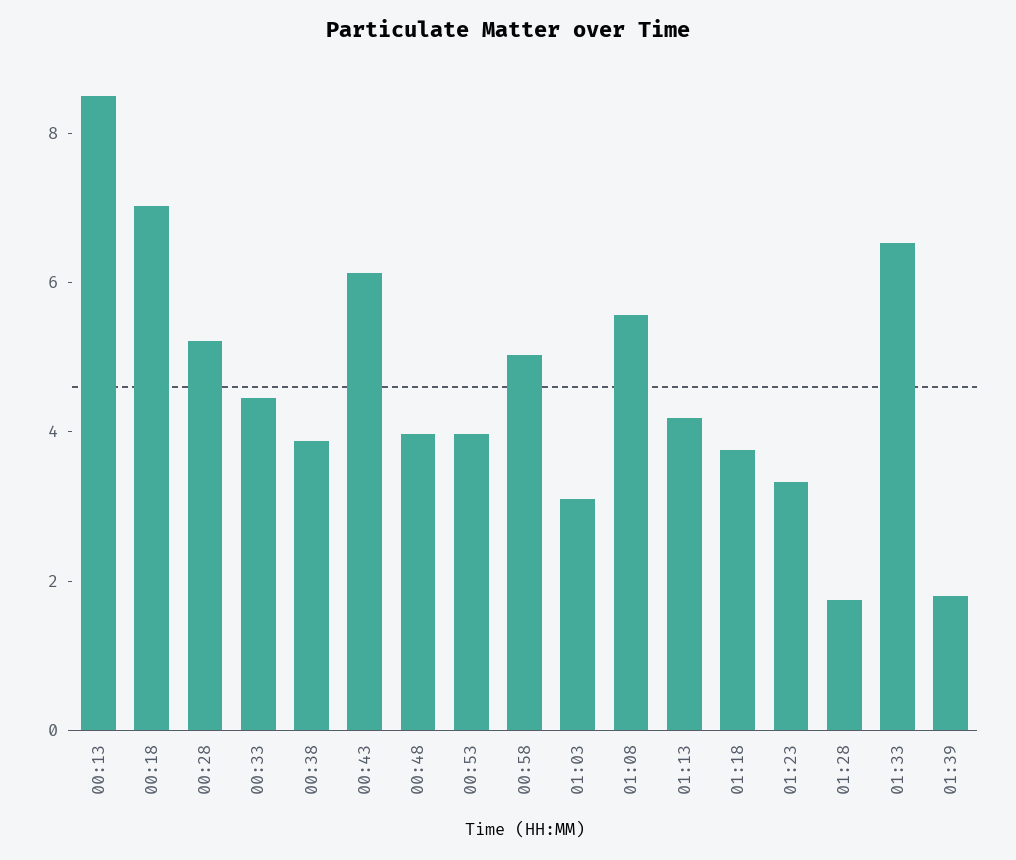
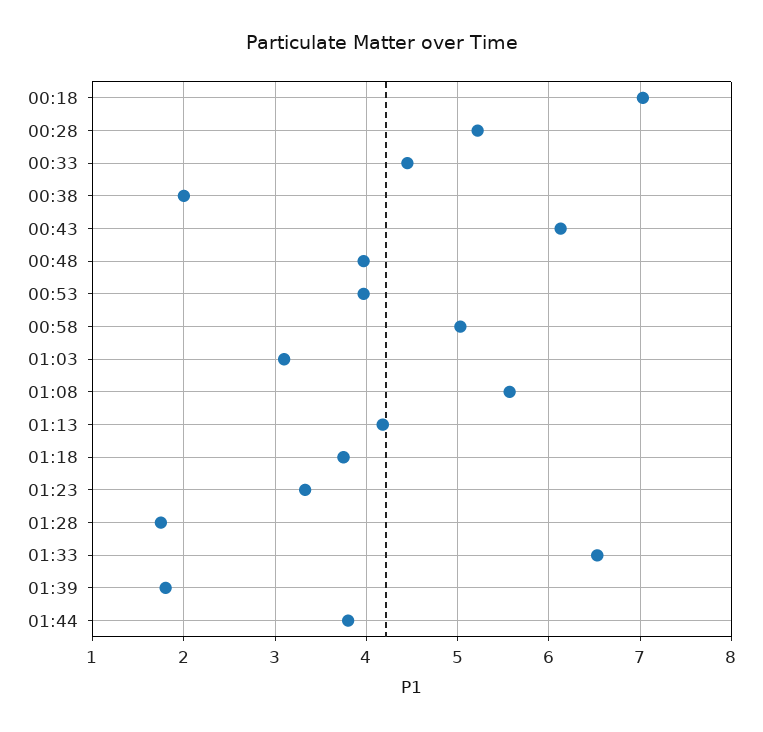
00:13: 8.5 -> none
00:38: 4 -> 2
01:44: none -> 3.8

